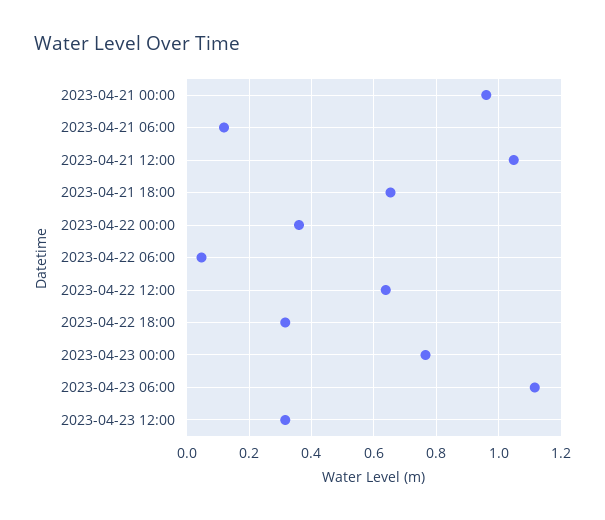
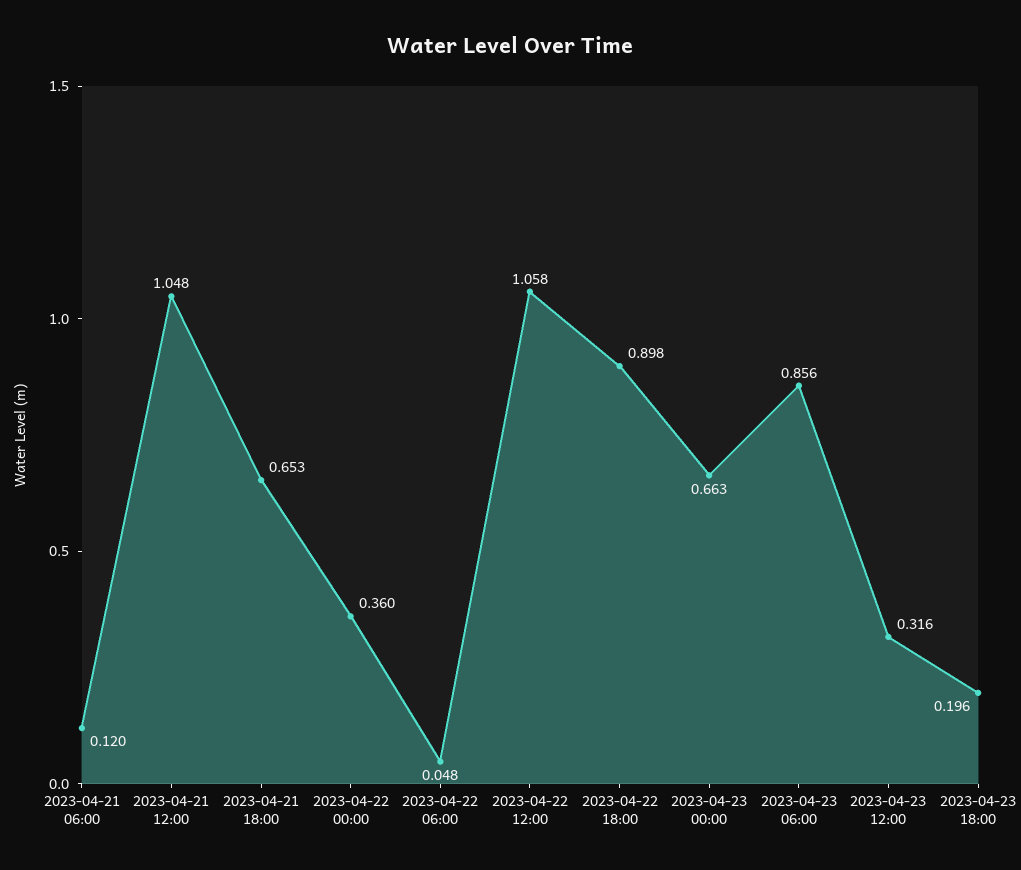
2023-04-21 00:00: 0.96 -> none
2023-04-22 12:00: 0.64 -> 1.058
2023-04-22 18:00: 0.32 -> 0.898
2023-04-23 00:00: 0.76 -> 0.663
2023-04-23 06:00: 1.12 -> 0.856
2023-04-23 18:00: none -> 0.196

